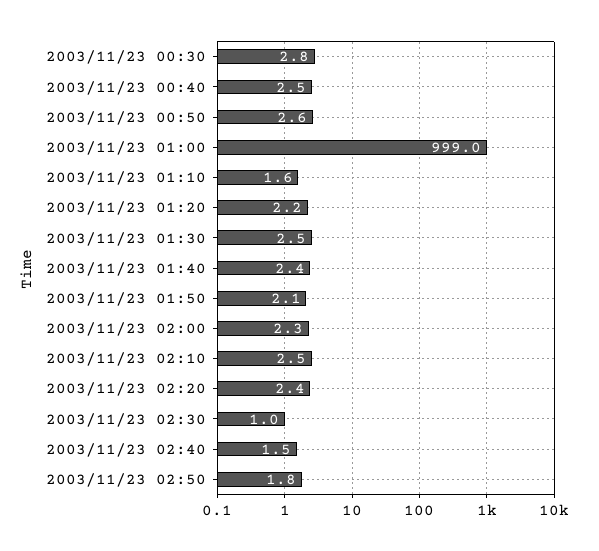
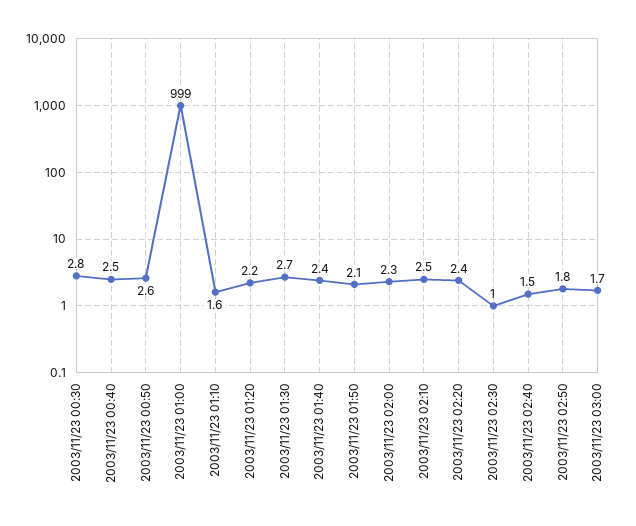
2003/11/23 01:30: 2.5 -> 2.7
2003/11/23 03:00: none -> 1.7

